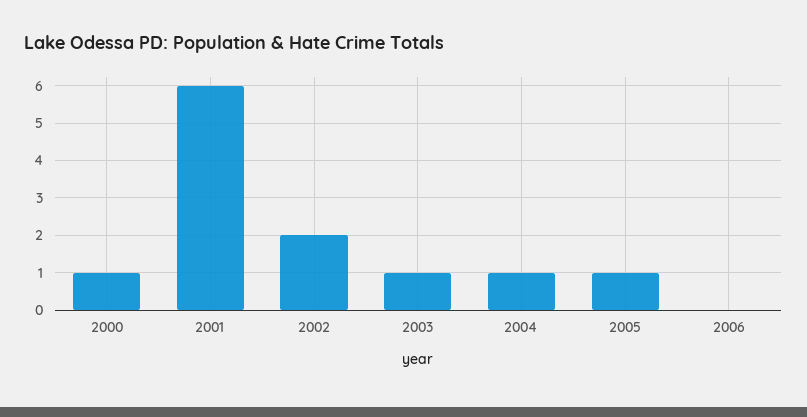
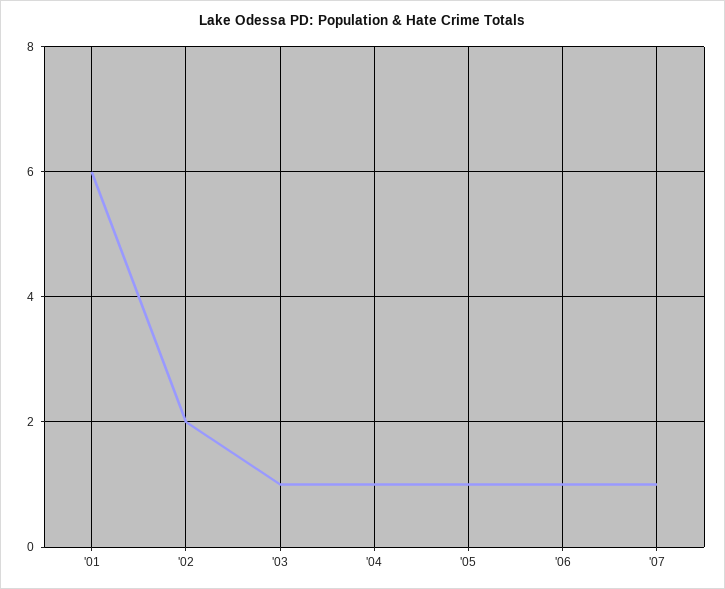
2000: 1 -> none
2006: 0 -> 1
'07: none -> 1

